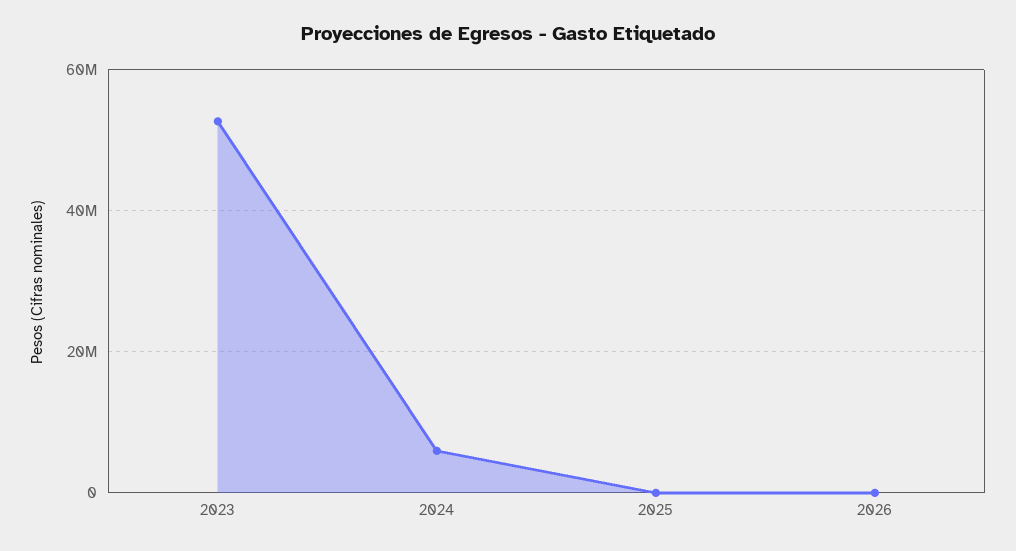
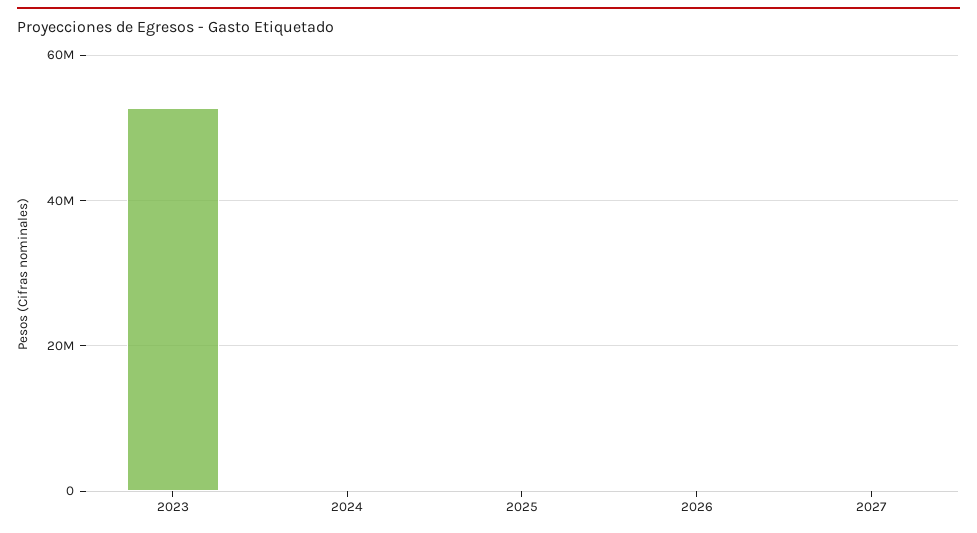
2024: 6000000 -> 0
2027: none -> 0

